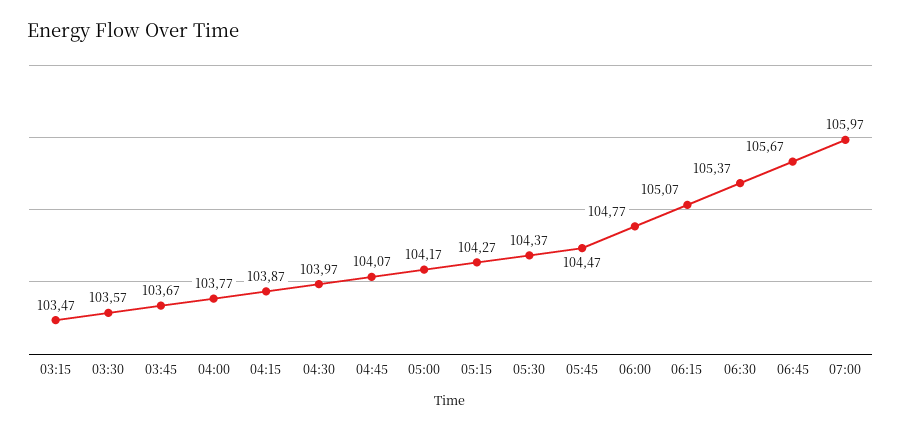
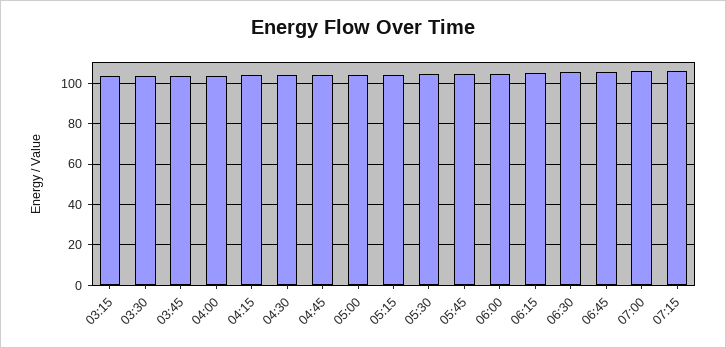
07:15: none -> 105

